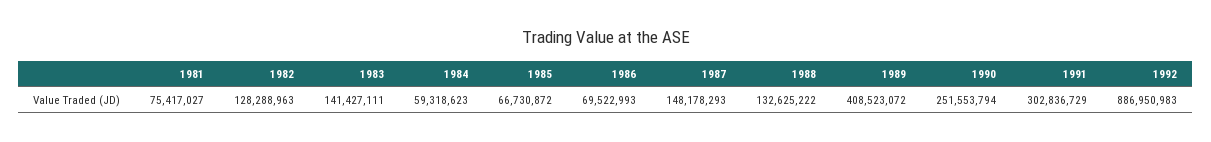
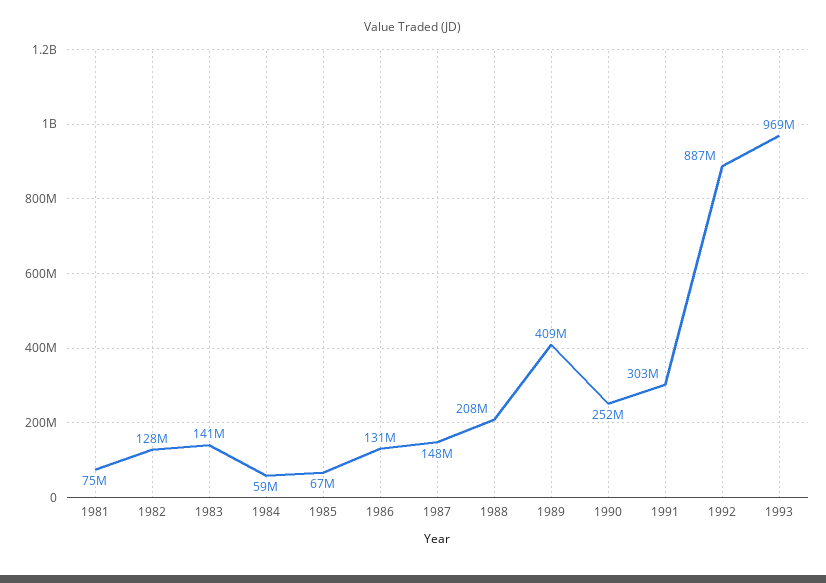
1986: 69522993 -> 131000000
1988: 132625222 -> 208000000
1993: none -> 969000000

